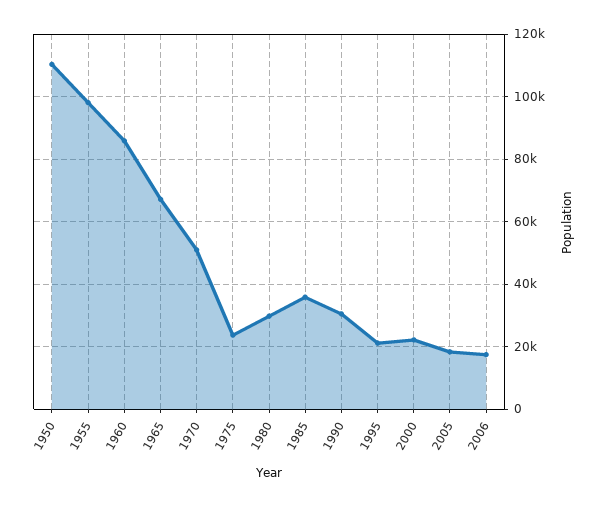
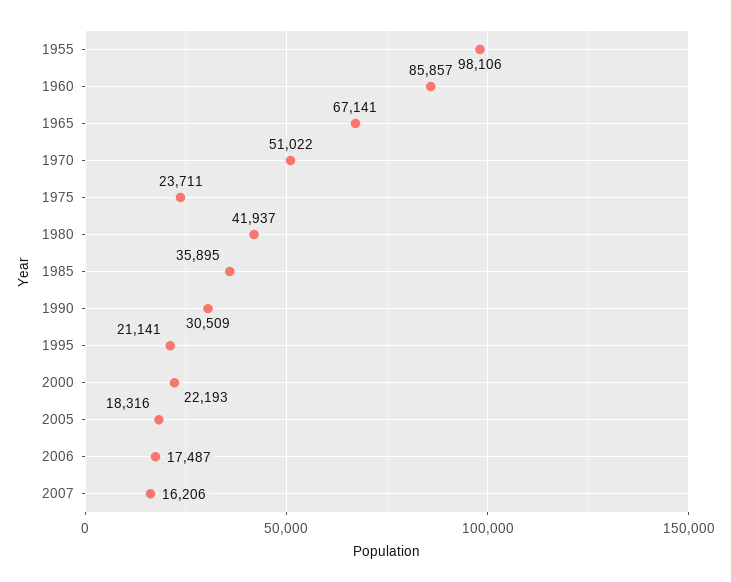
1950: 110000 -> none
1980: 30000 -> 41937
2007: none -> 16206

